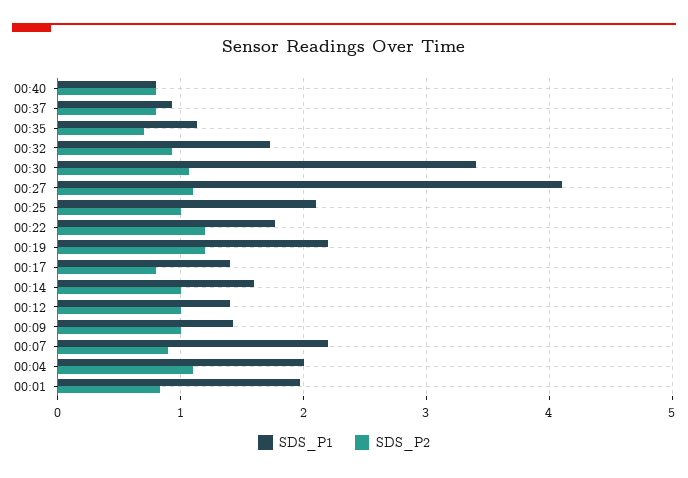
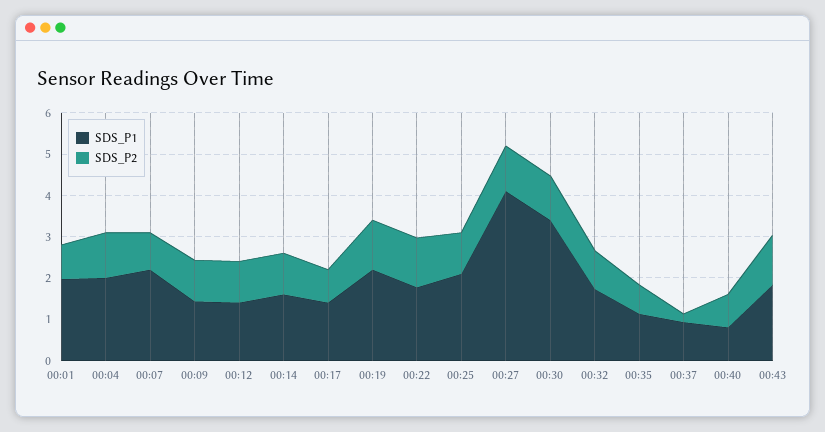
SDS_P2, 00:37: 0.8 -> 0.2
SDS_P1, 00:43: none -> 1.8
SDS_P2, 00:43: none -> 1.2

